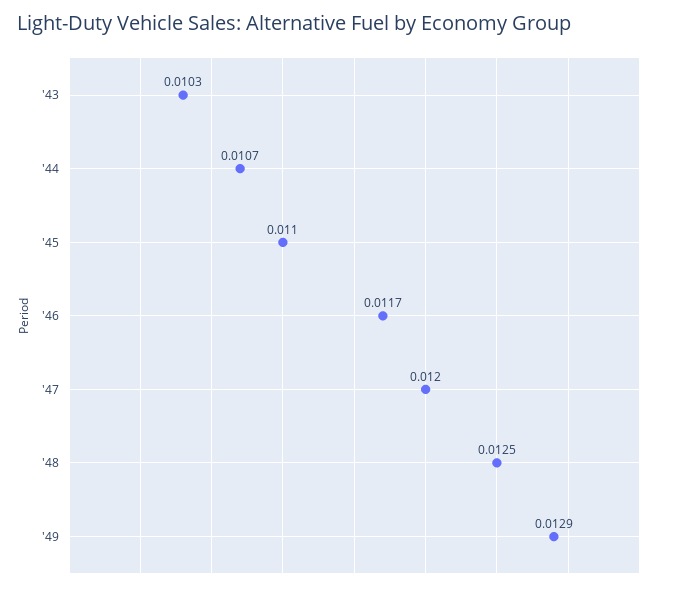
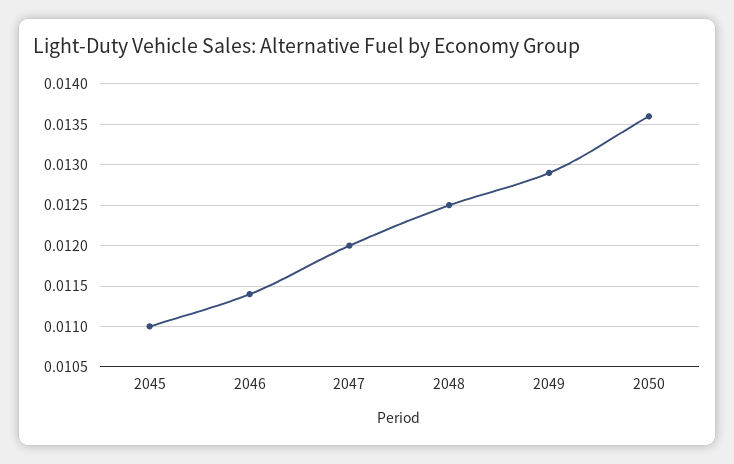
'43: 0.0103 -> none
'44: 0.0107 -> none
'46: 0.0117 -> 0.0114
2050: none -> 0.0136

